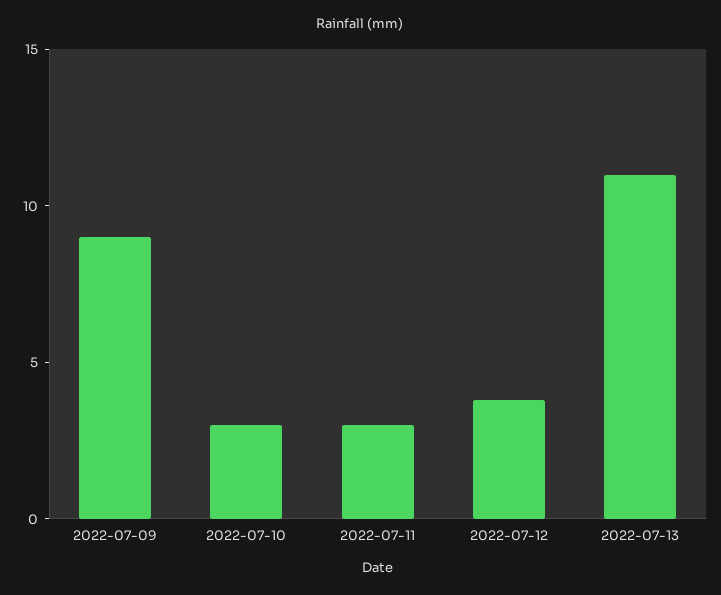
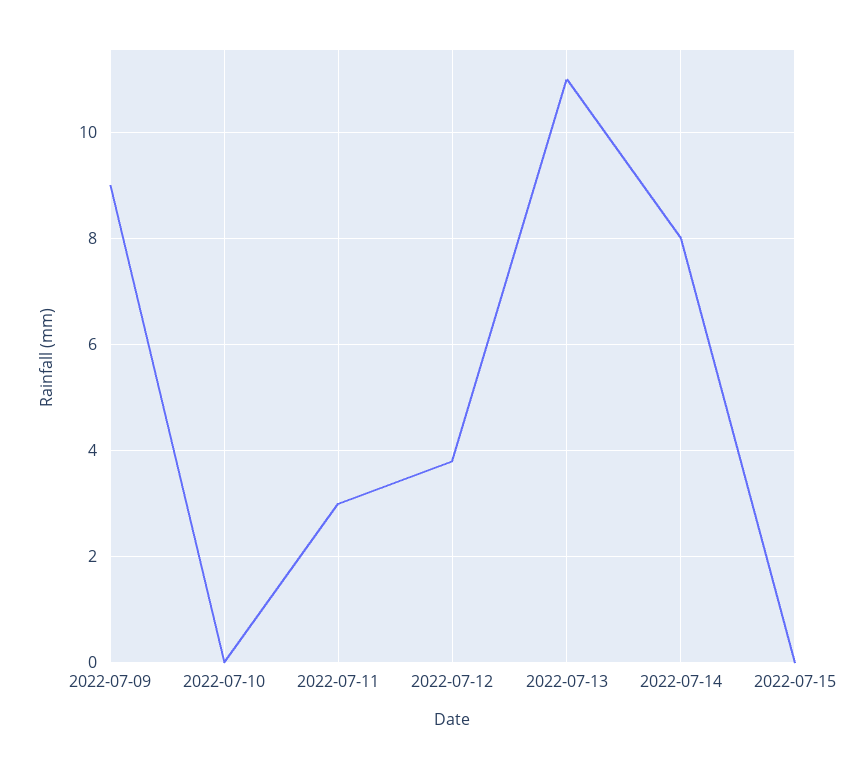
2022-07-10: 3 -> 0
2022-07-14: none -> 8
2022-07-15: none -> 0

